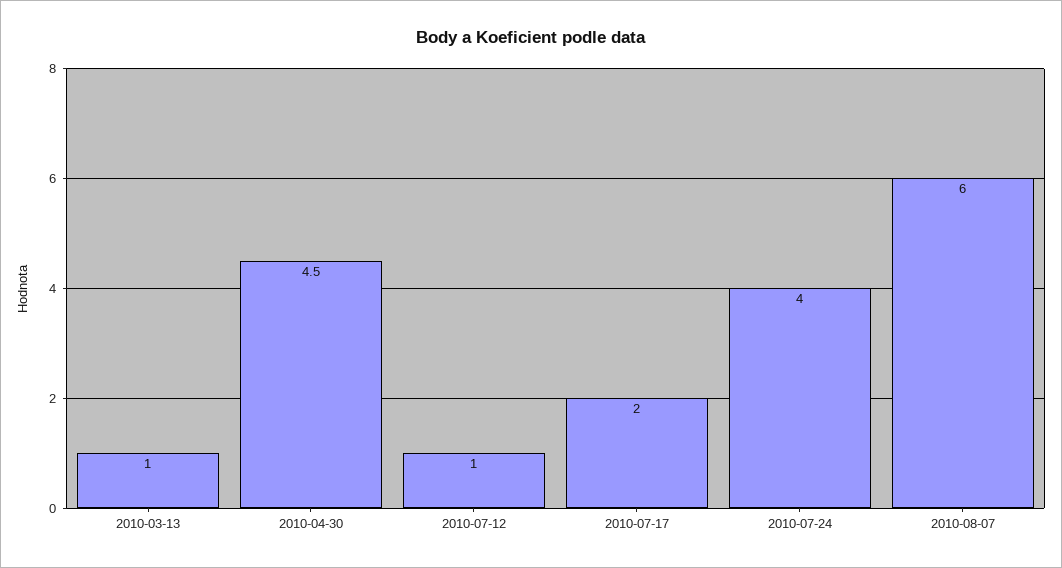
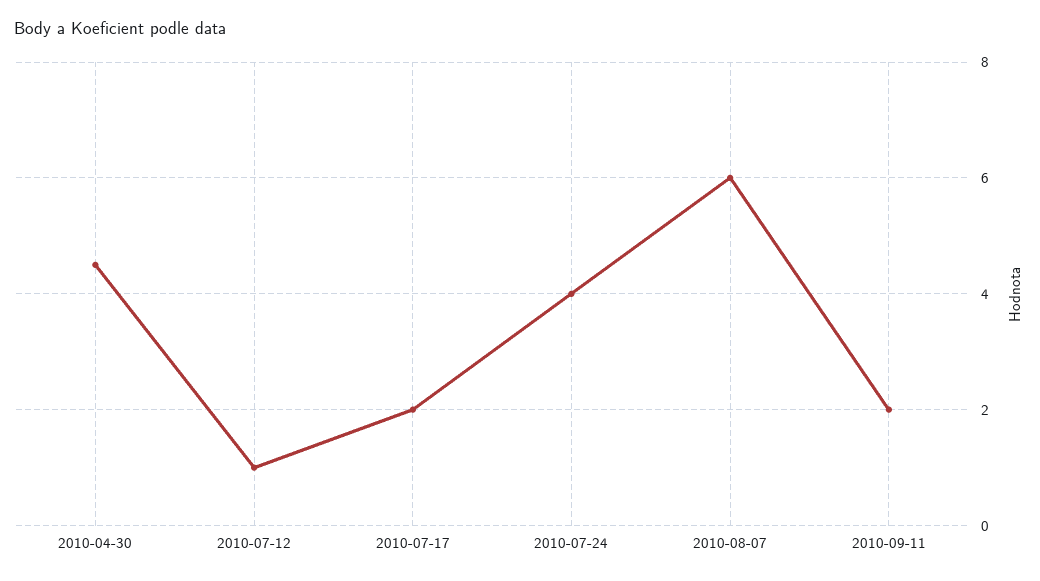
2010-03-13: 1 -> none
2010-09-11: none -> 2

